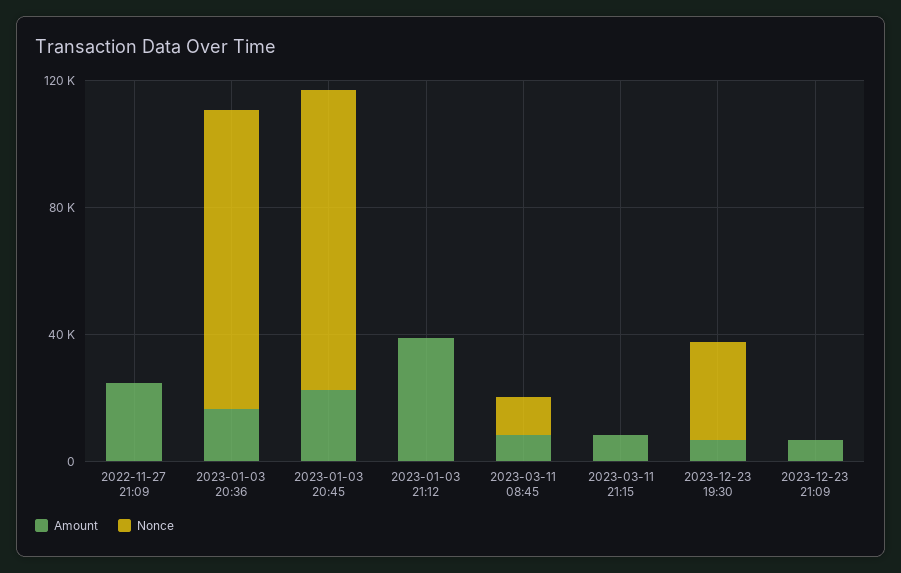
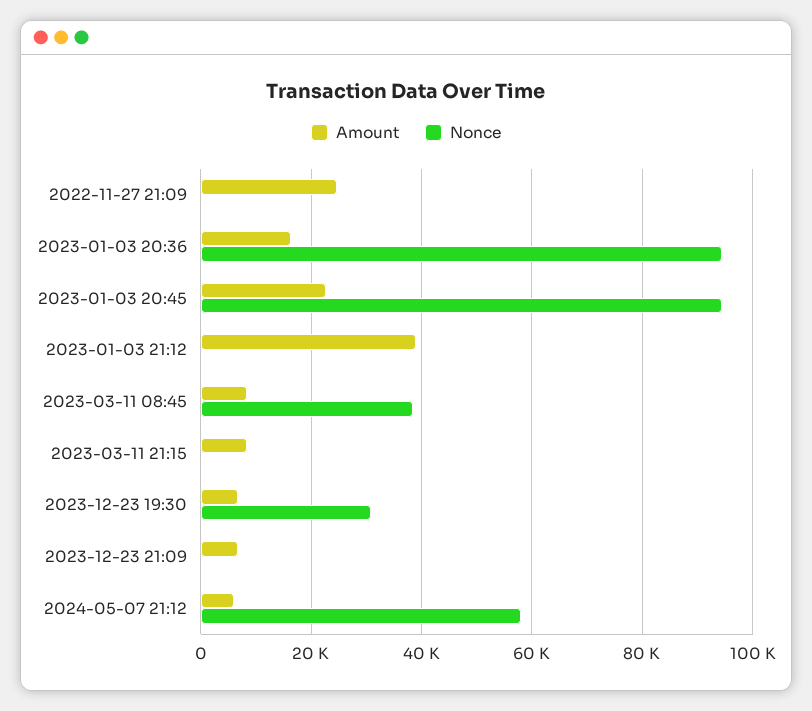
Nonce, 2023-03-11 08:45: 10000 -> 38000
Amount, 2024-05-07 21:12: none -> 6000
Nonce, 2024-05-07 21:12: none -> 58000

